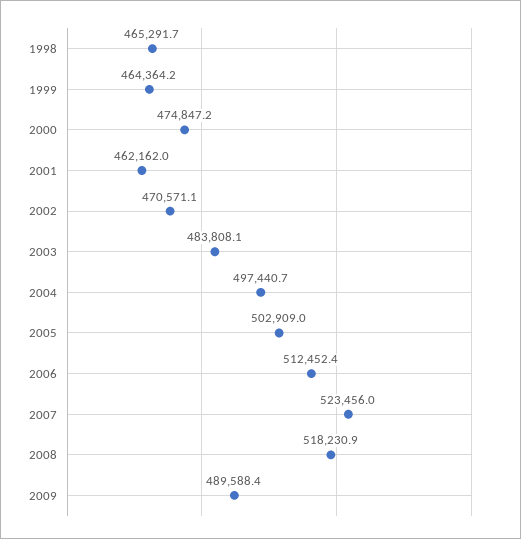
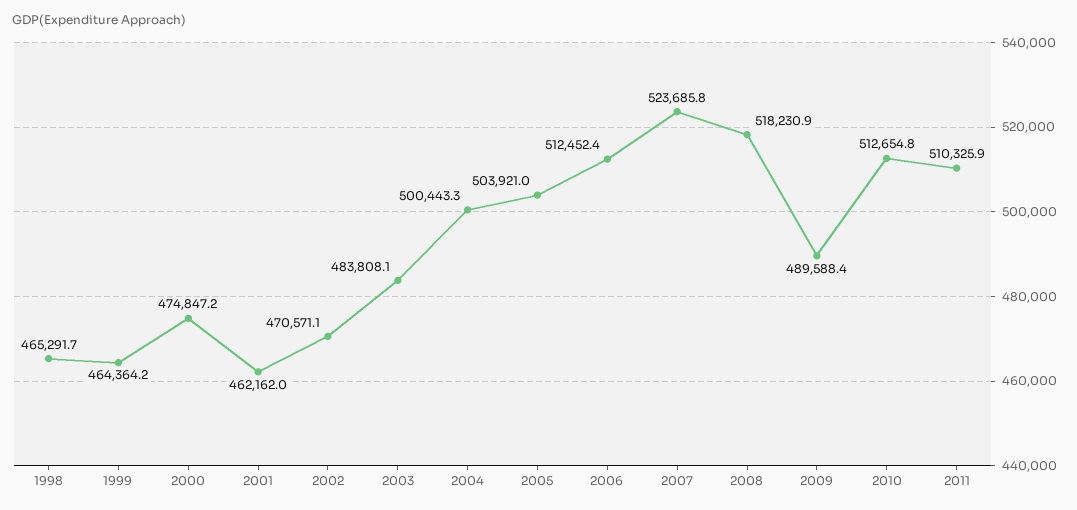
2004: 497440.7 -> 500443.3
2005: 502909 -> 503921
2007: 523456 -> 523685.8
2010: none -> 512654.8
2011: none -> 510325.9

